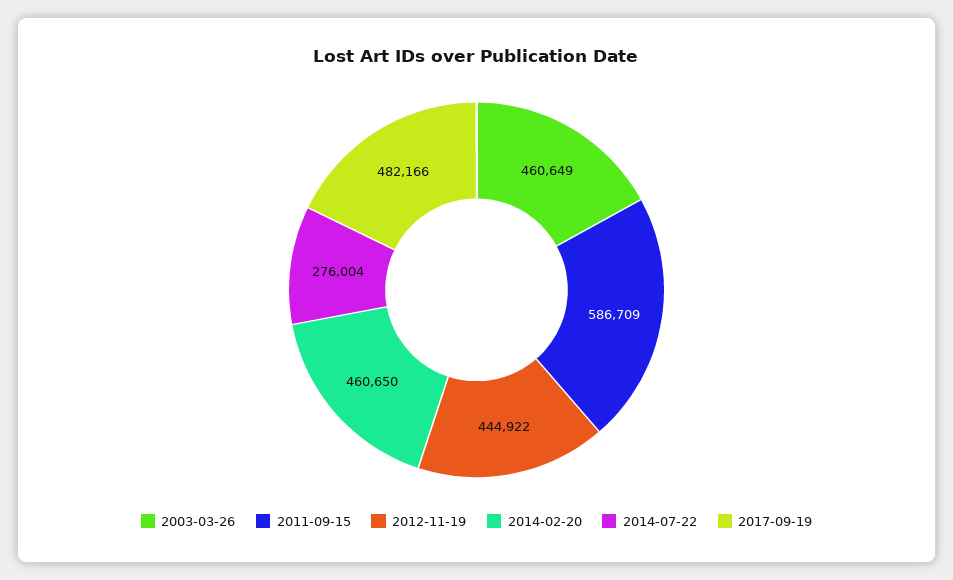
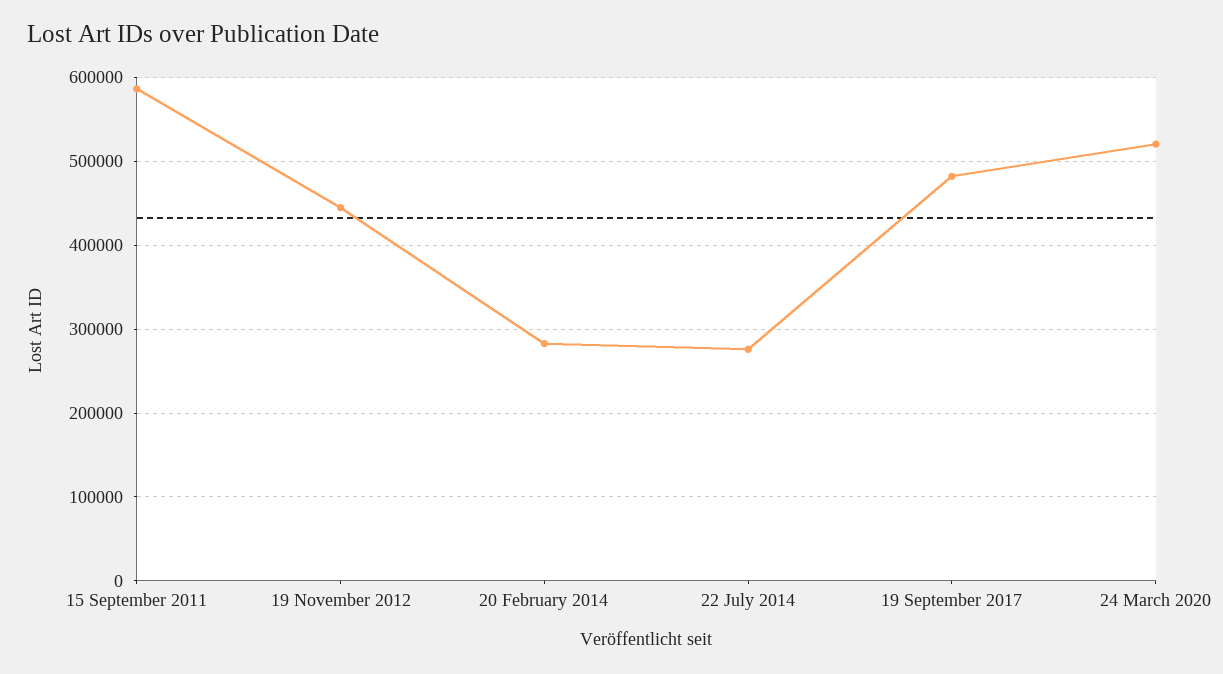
2003-03-26: 460649 -> none
2014-02-20: 460650 -> 280000
24 March 2020: none -> 520000

